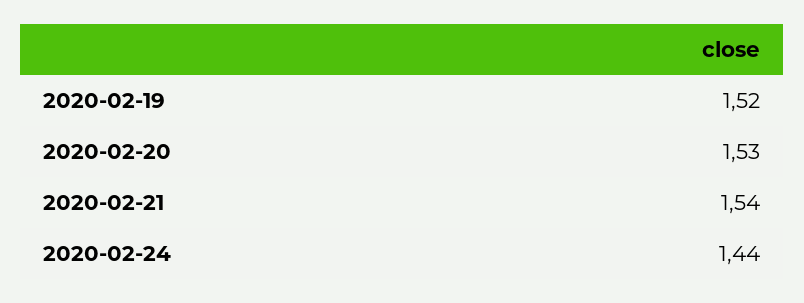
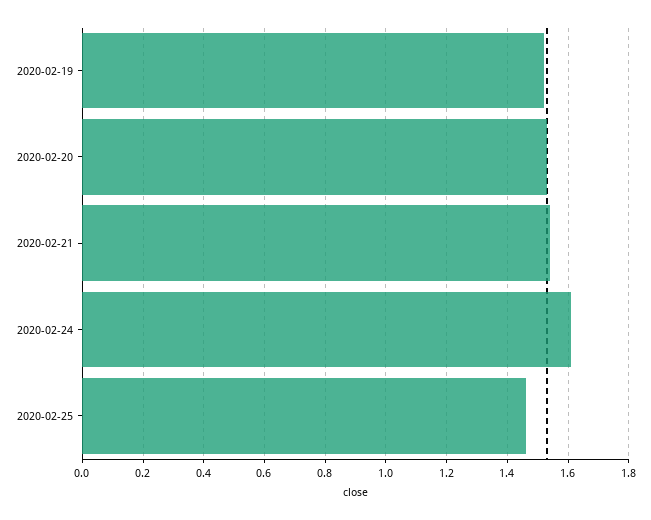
2020-02-24: 1.44 -> 1.6
2020-02-25: none -> 1.45

